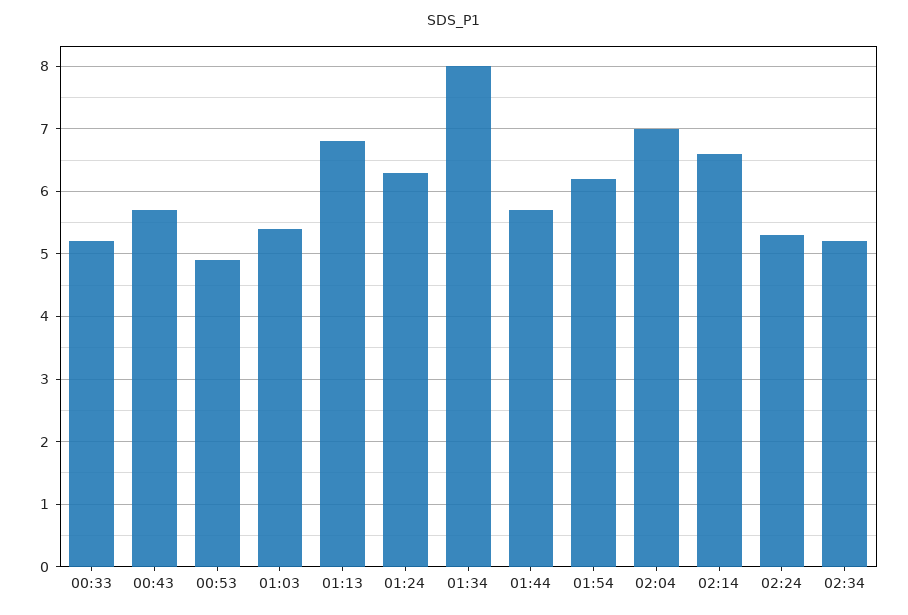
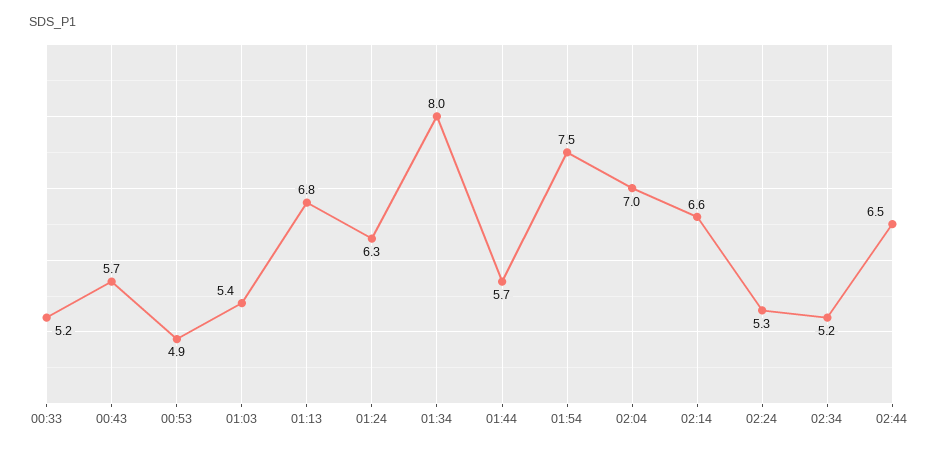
01:54: 6.2 -> 7.5
02:44: none -> 6.5

